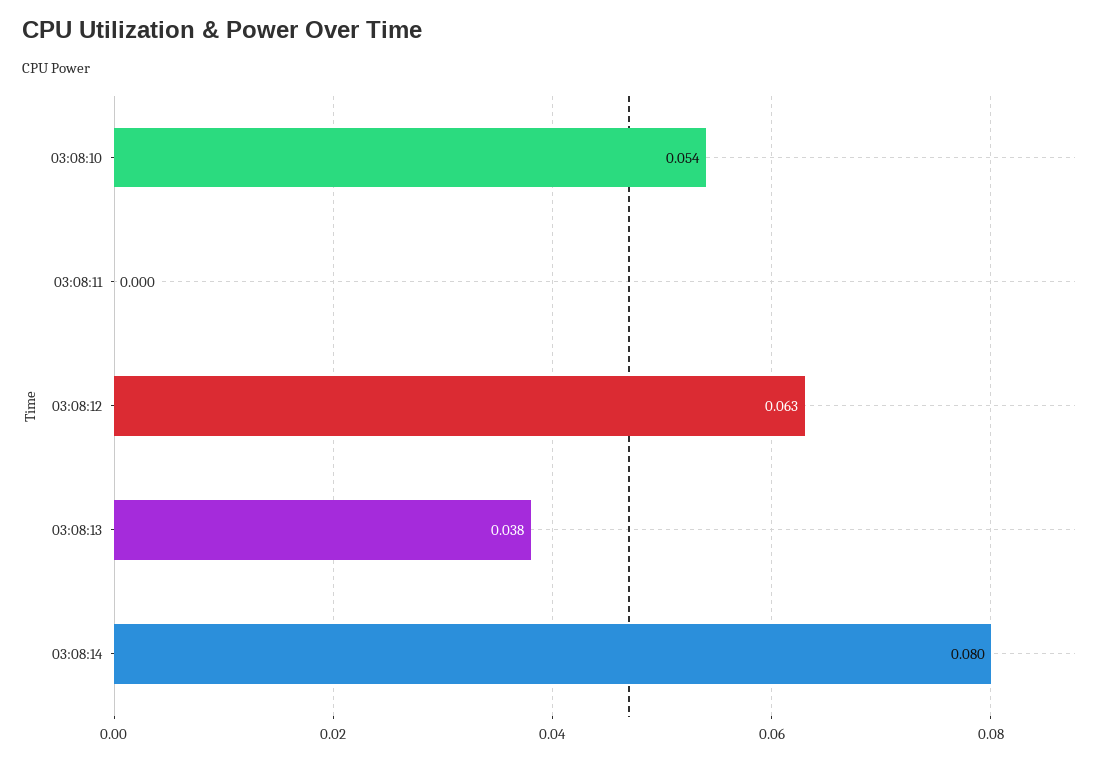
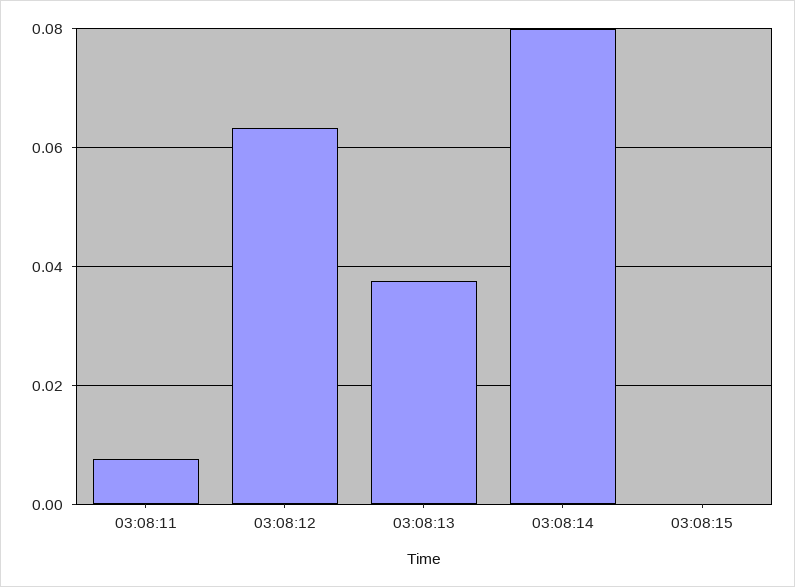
03:08:10: 0.054 -> none
03:08:11: 0 -> 0.008
03:08:15: none -> 0

